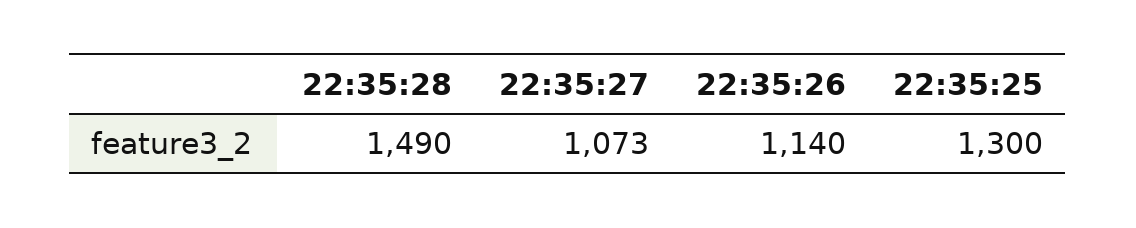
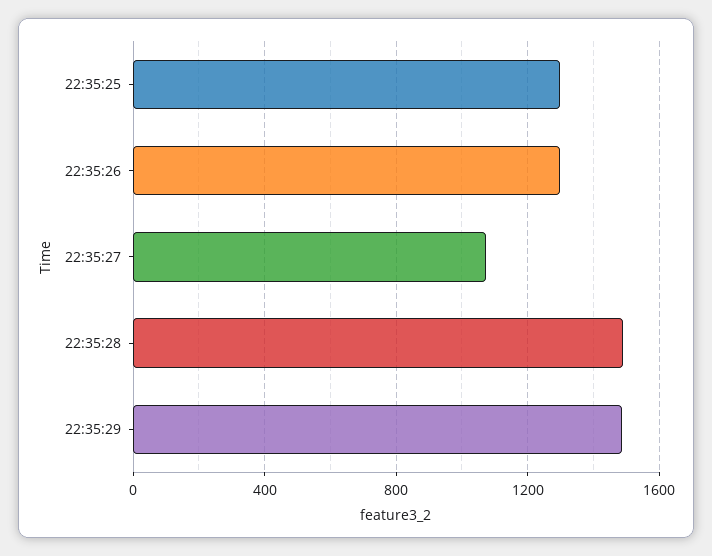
22:35:26: 1140 -> 1300
22:35:29: none -> 1500

